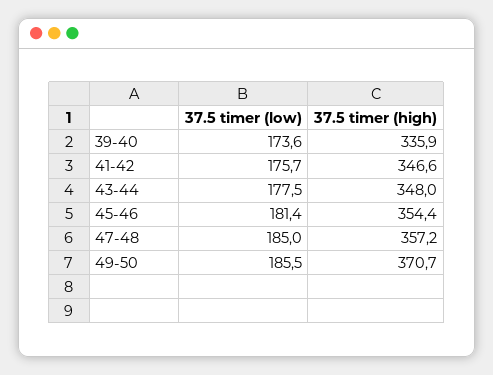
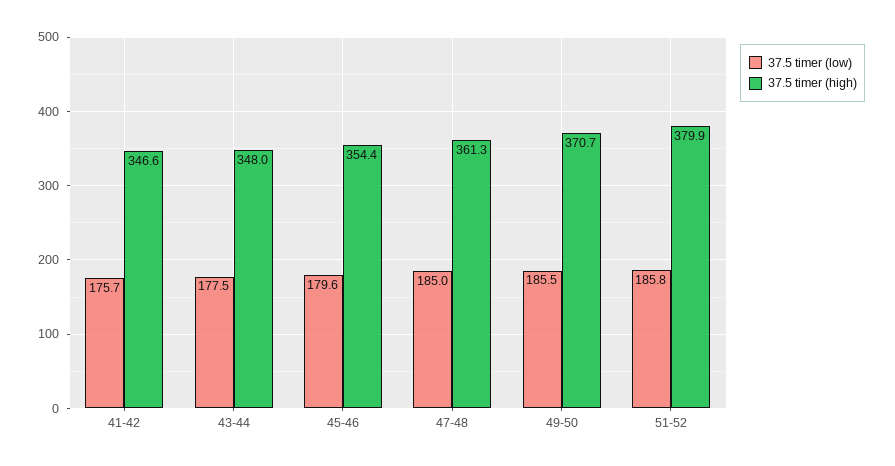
37.5 timer (low), 39-40: 173.6 -> none
37.5 timer (high), 39-40: 335.9 -> none
37.5 timer (low), 45-46: 181.4 -> 179.6
37.5 timer (high), 47-48: 357.2 -> 361.3
37.5 timer (low), 51-52: none -> 185.8
37.5 timer (high), 51-52: none -> 379.9

